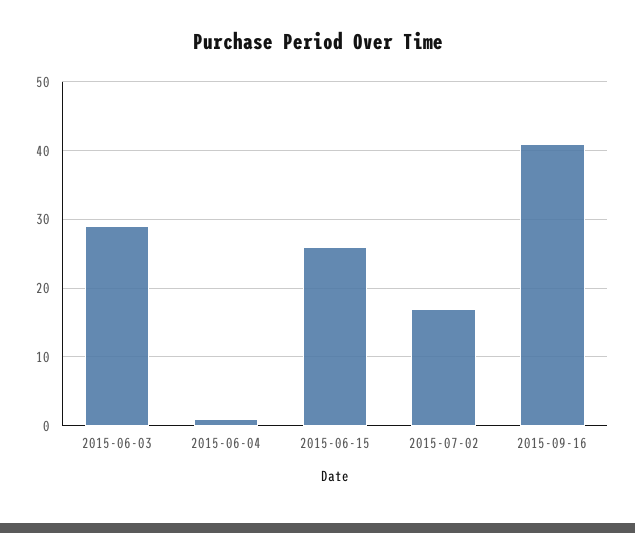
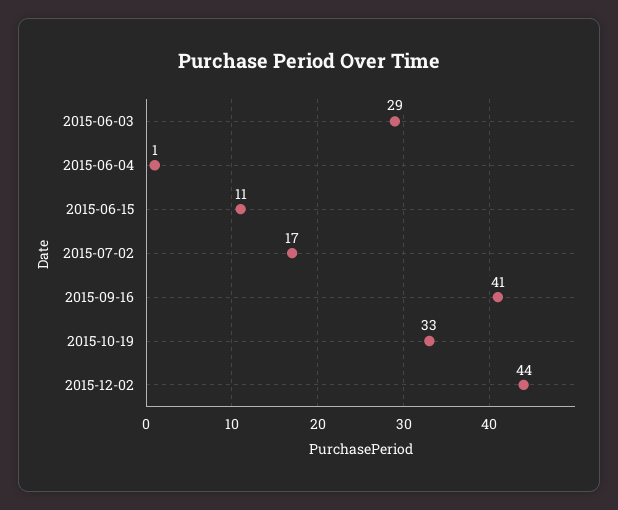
2015-06-15: 26 -> 11
2015-10-19: none -> 33
2015-12-02: none -> 44

